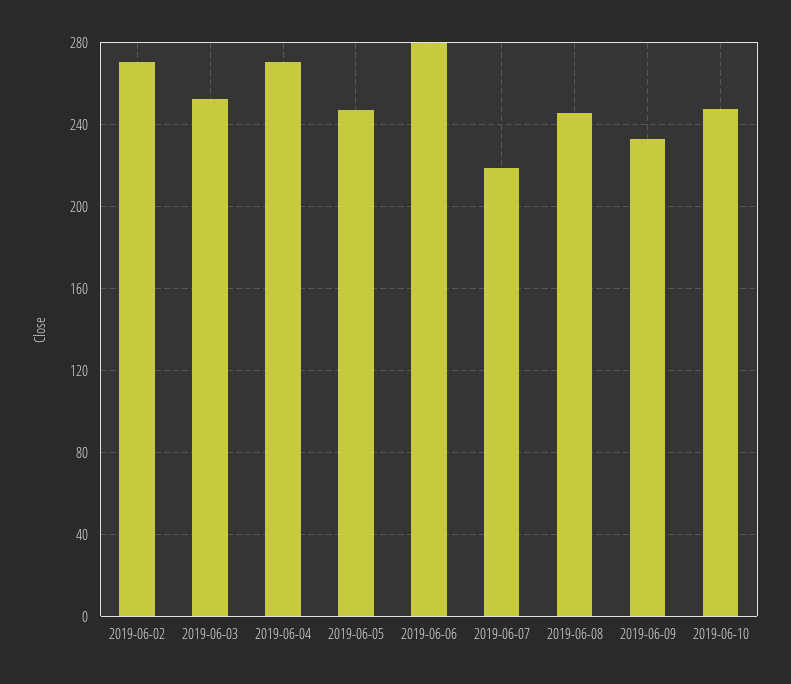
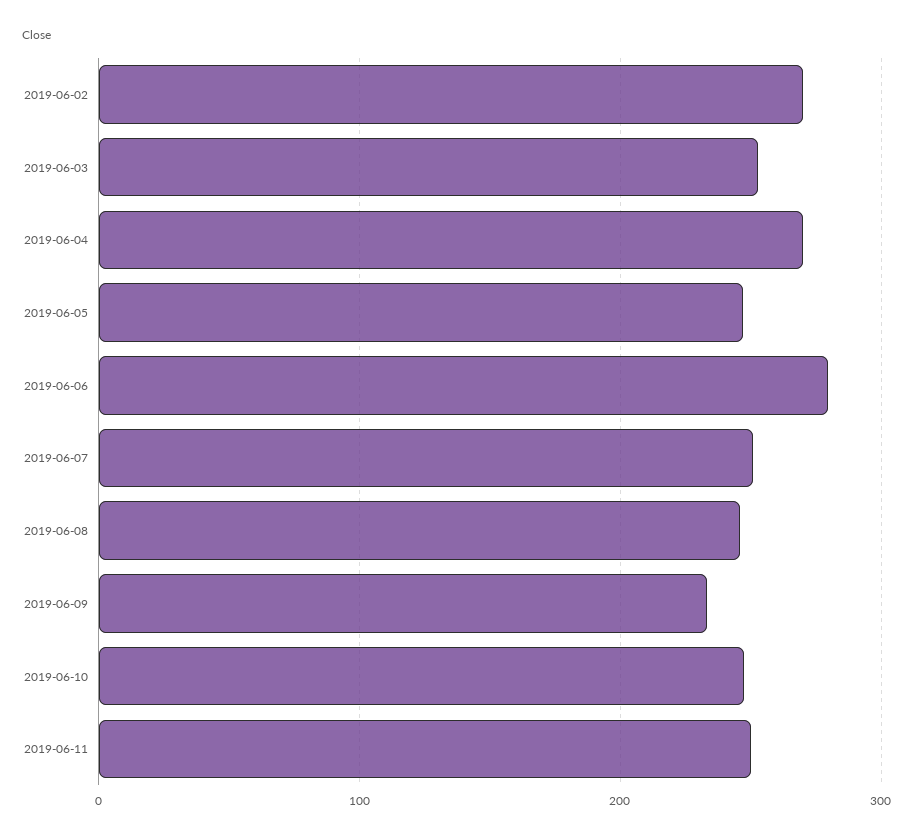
2019-06-07: 220 -> 250
2019-06-11: none -> 250

